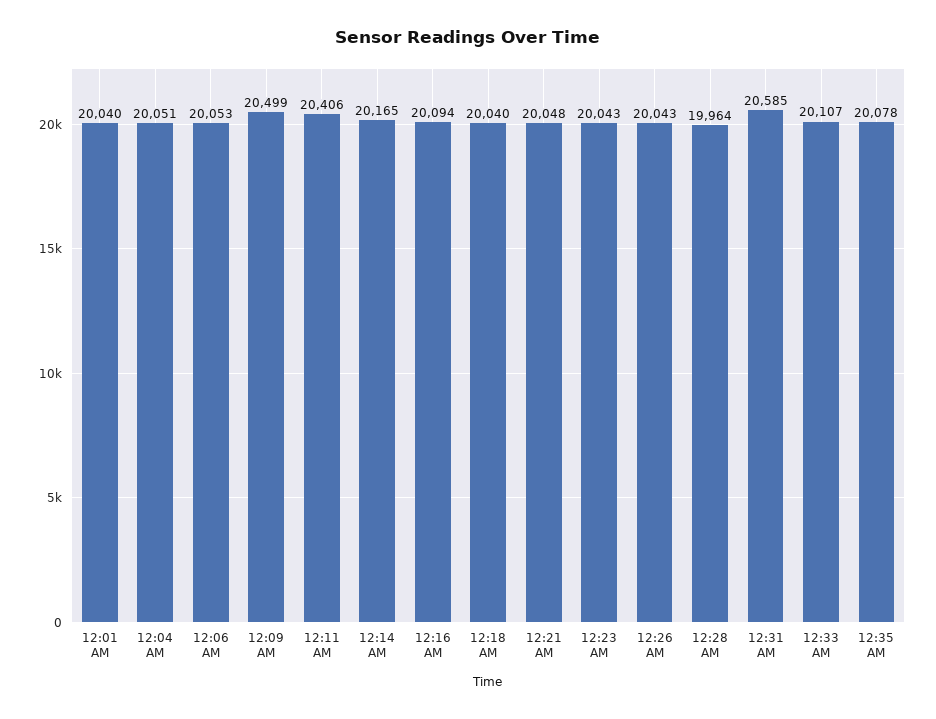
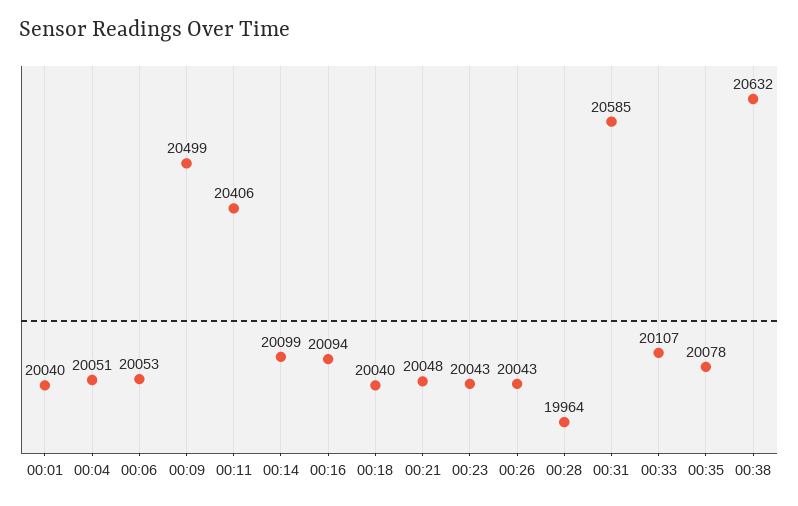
12:14 AM: 20165 -> 20099
00:38: none -> 20632

